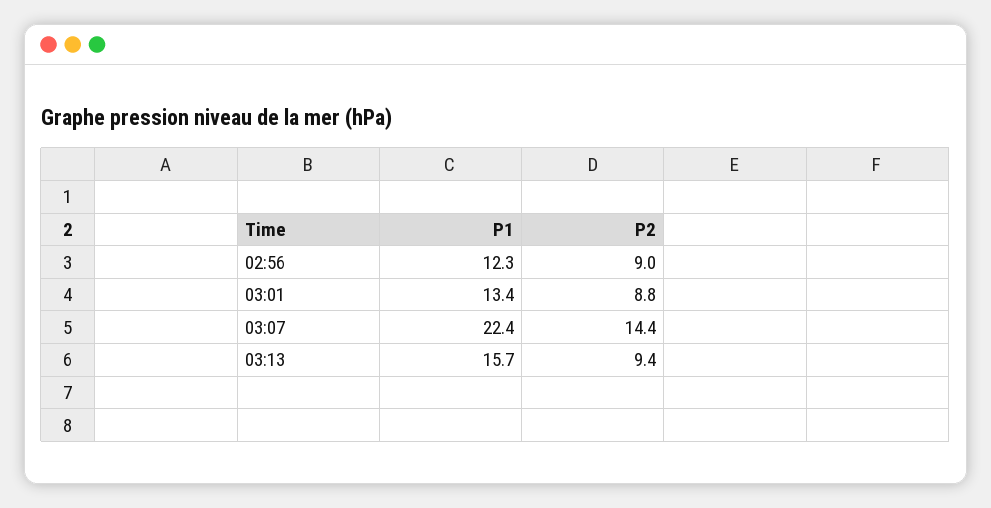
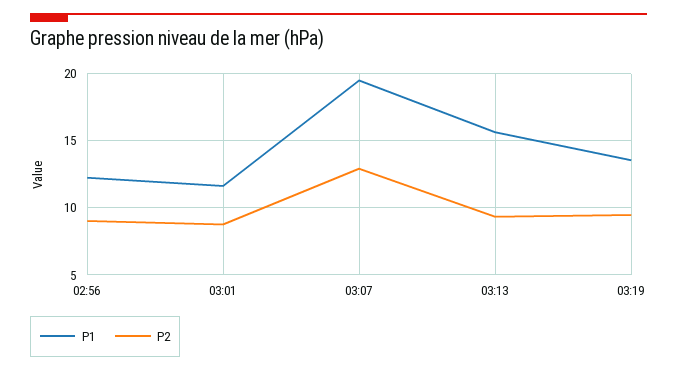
P1, 03:01: 13.4 -> 11.5
P1, 03:07: 22.4 -> 19.5
P2, 03:07: 14.4 -> 13
P1, 03:19: none -> 13.5
P2, 03:19: none -> 9.5

